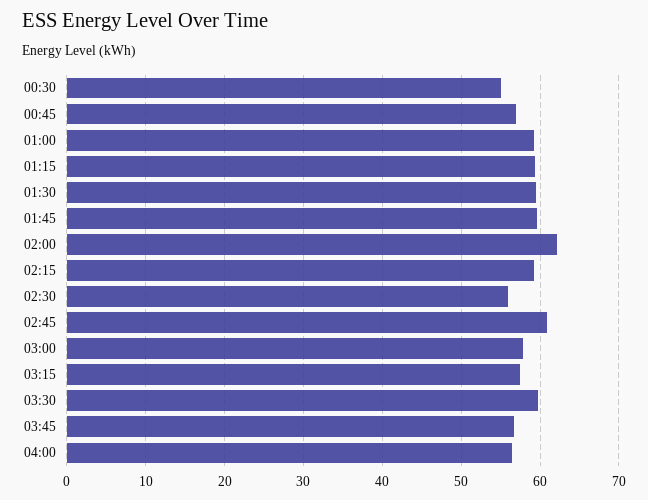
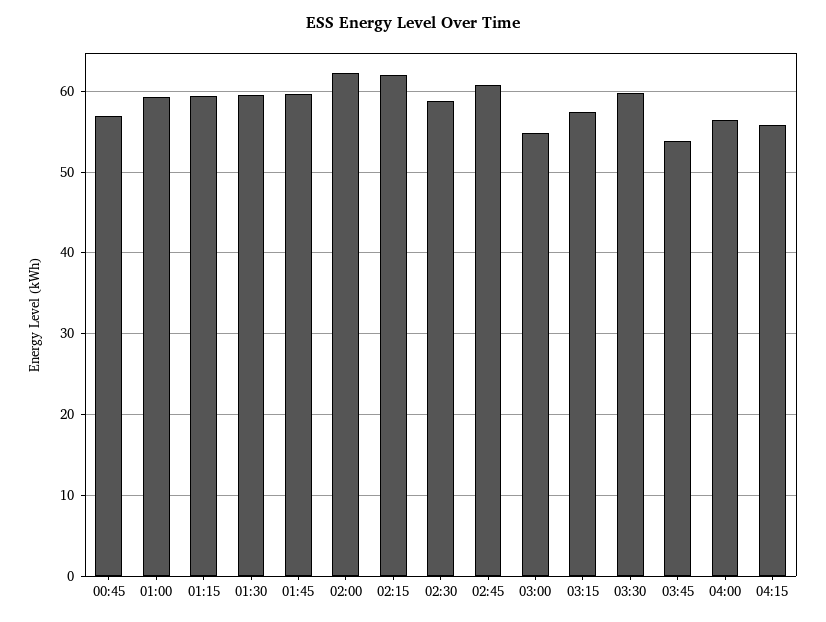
00:30: 55 -> none
02:15: 59 -> 62
02:30: 56 -> 59
03:00: 58 -> 55
03:45: 57 -> 54
04:15: none -> 56

